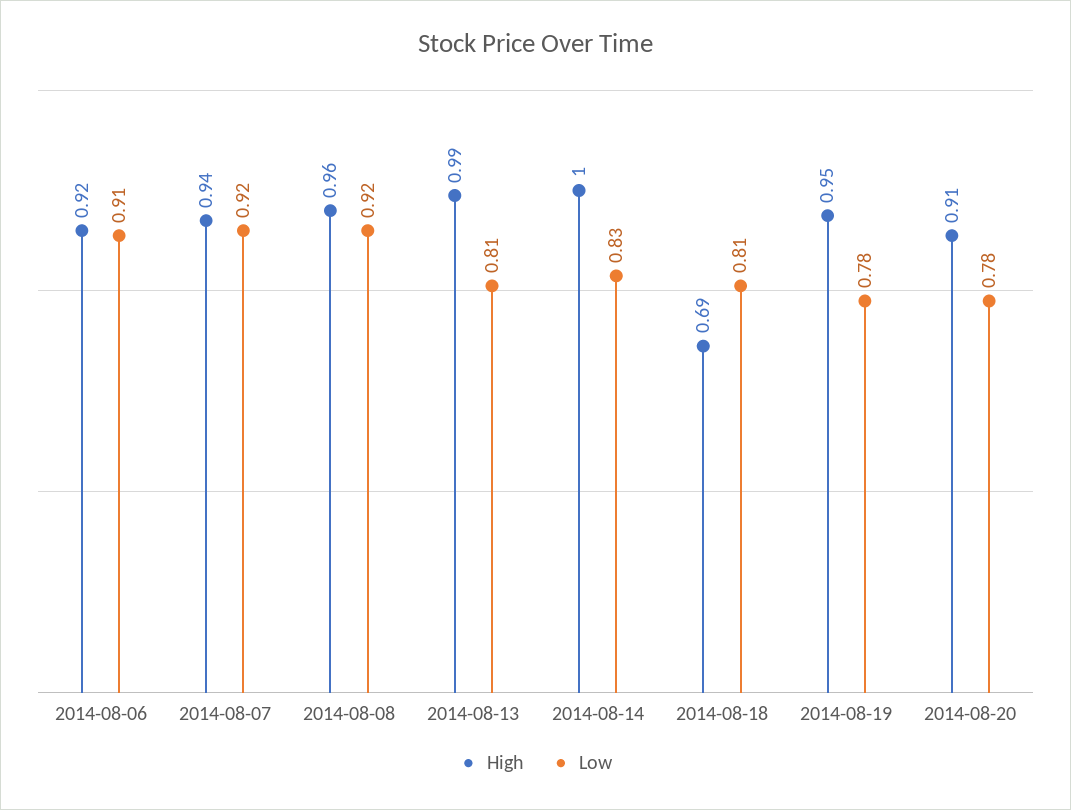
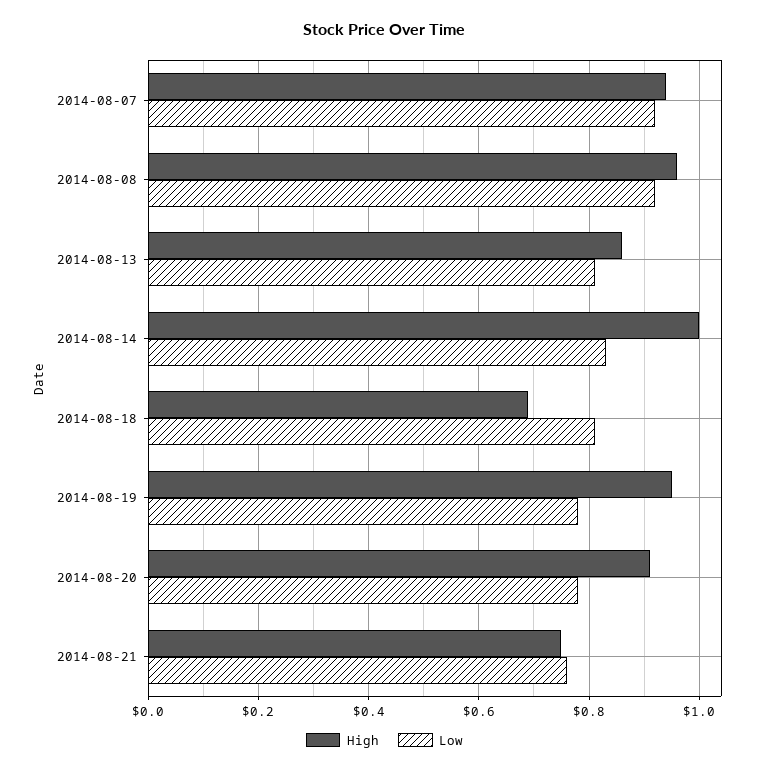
High, 2014-08-06: 0.92 -> none
Low, 2014-08-06: 0.91 -> none
High, 2014-08-13: 0.99 -> 0.85
High, 2014-08-21: none -> 0.75
Low, 2014-08-21: none -> 0.75

